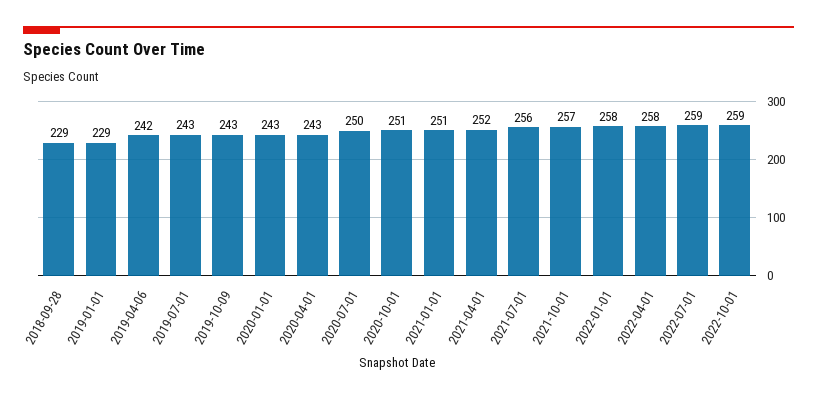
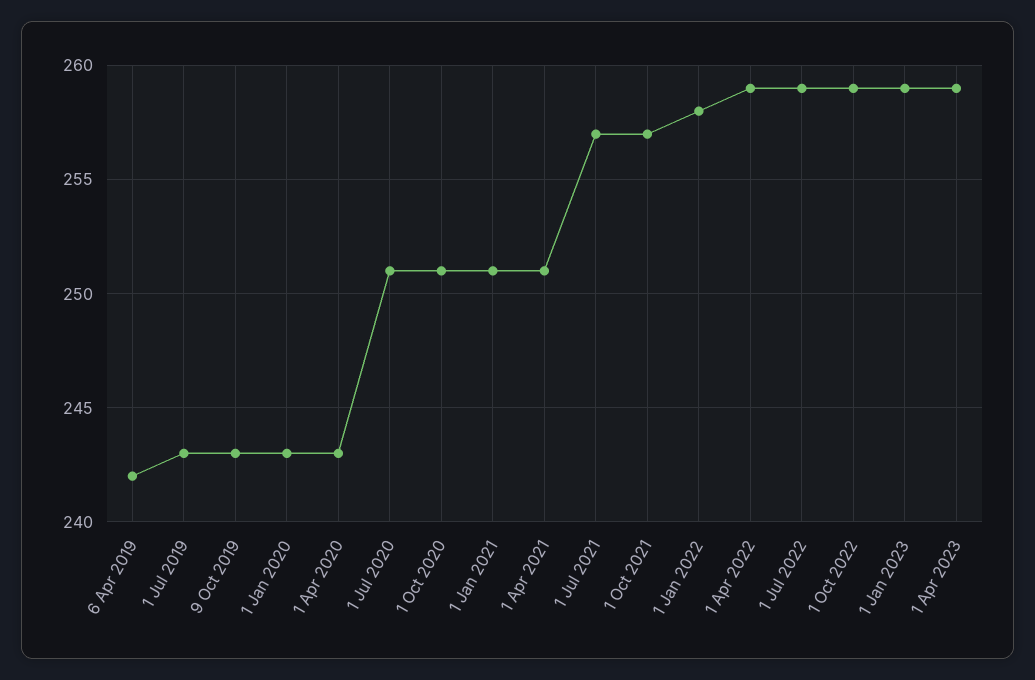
2018-09-28: 229 -> none
2019-01-01: 229 -> none
2020-07-01: 250 -> 251
2021-04-01: 252 -> 251
2021-07-01: 256 -> 257
2022-04-01: 258 -> 259
1 Jan 2023: none -> 259
1 Apr 2023: none -> 259

